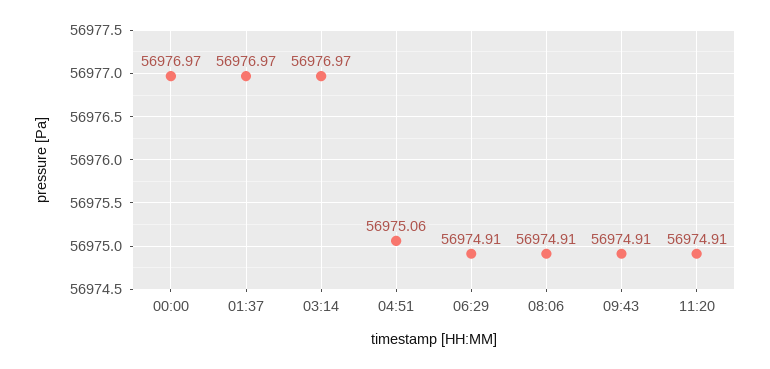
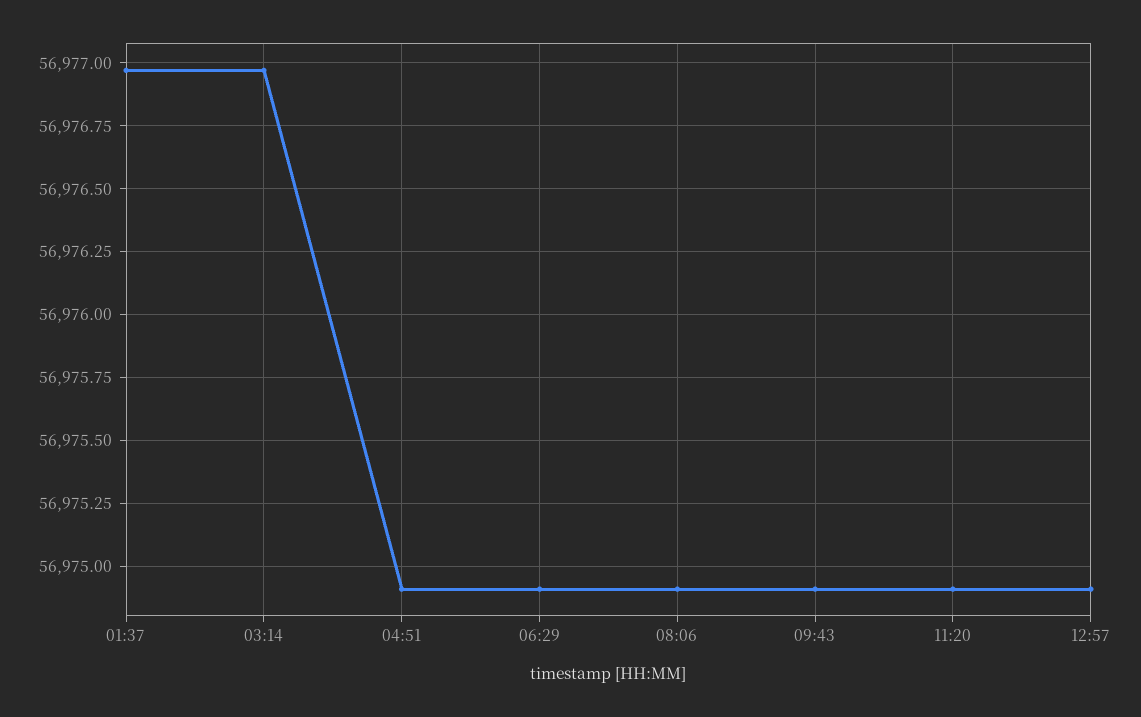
00:00: 56976.97 -> none
04:51: 56975.06 -> 56974.9
12:57: none -> 56974.9

